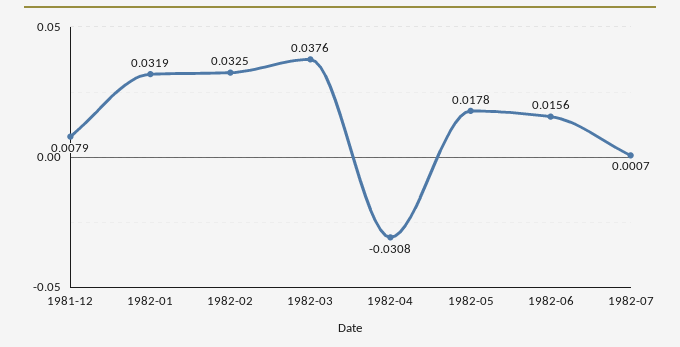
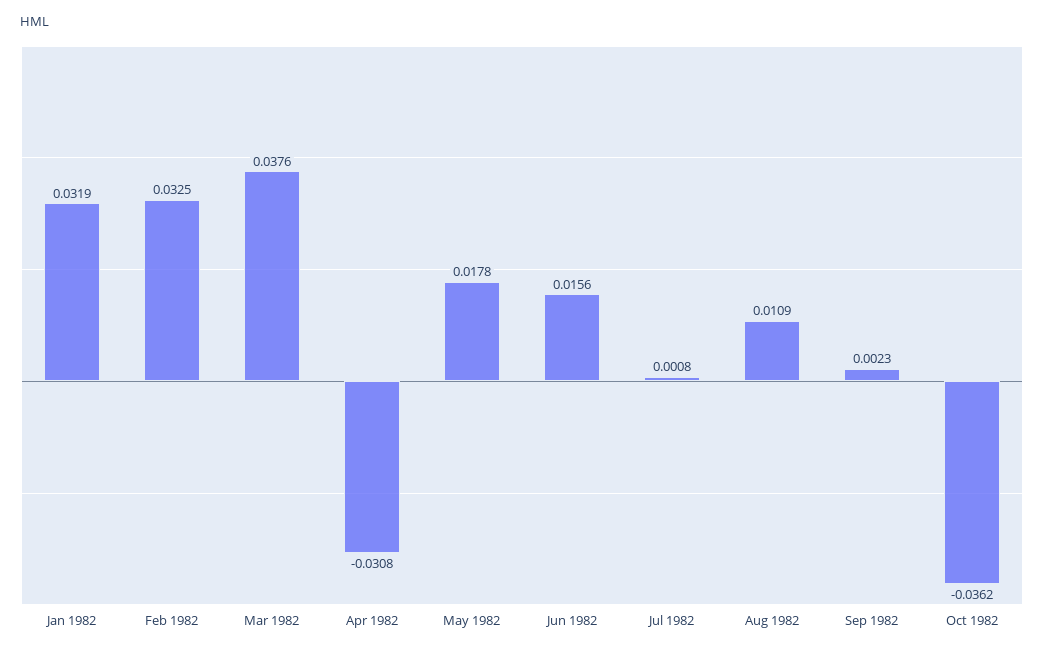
1981-12: 0.0079 -> none
1982-07: 0.0007 -> 0.0008
Aug 1982: none -> 0.0109
Sep 1982: none -> 0.0023
Oct 1982: none -> -0.0362

